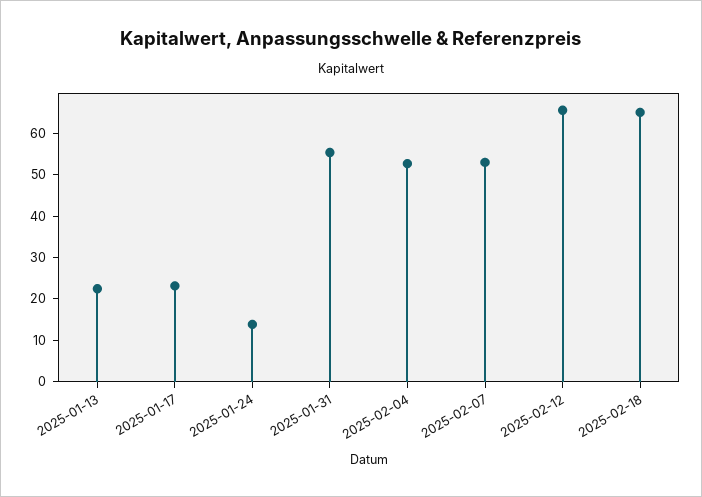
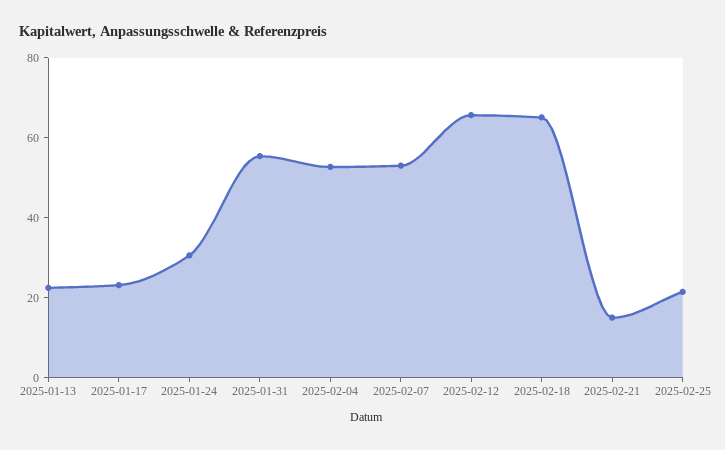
2025-01-24: 14 -> 30
2025-02-21: none -> 15
2025-02-25: none -> 20

